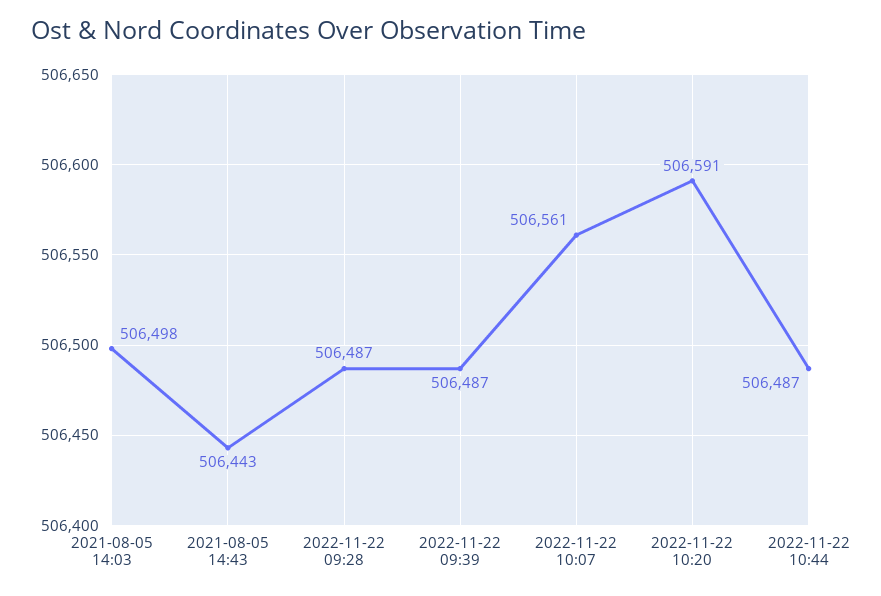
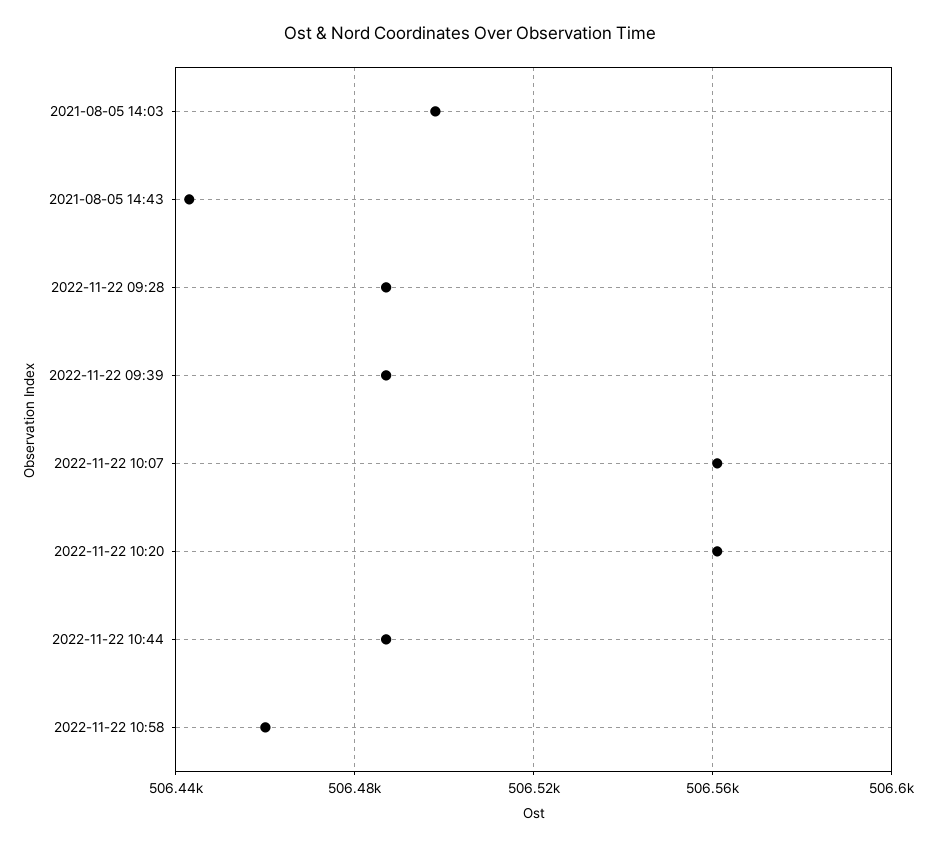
2022-11-22 10:20: 506591 -> 506560
2022-11-22 10:58: none -> 506460

